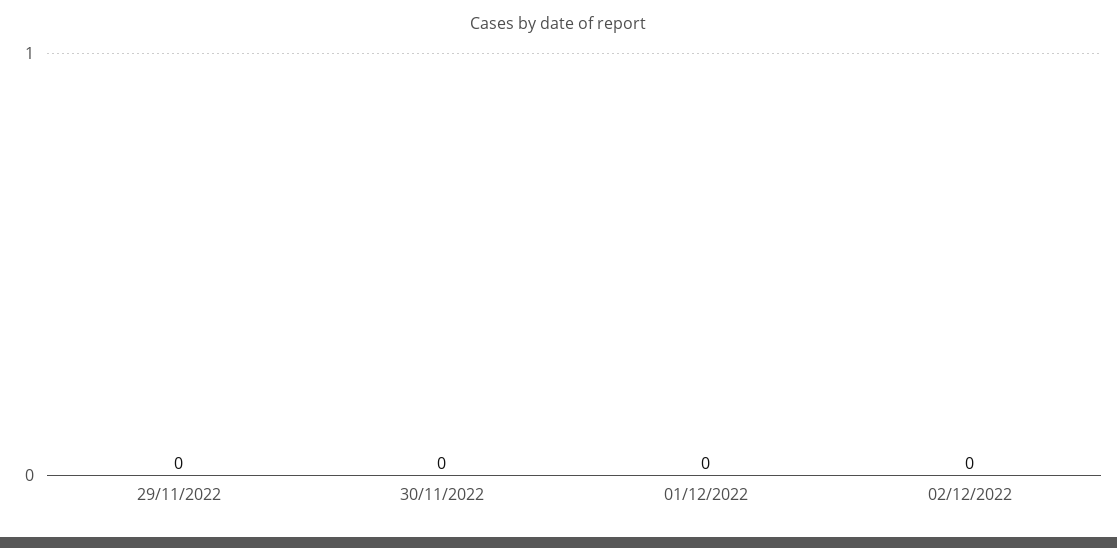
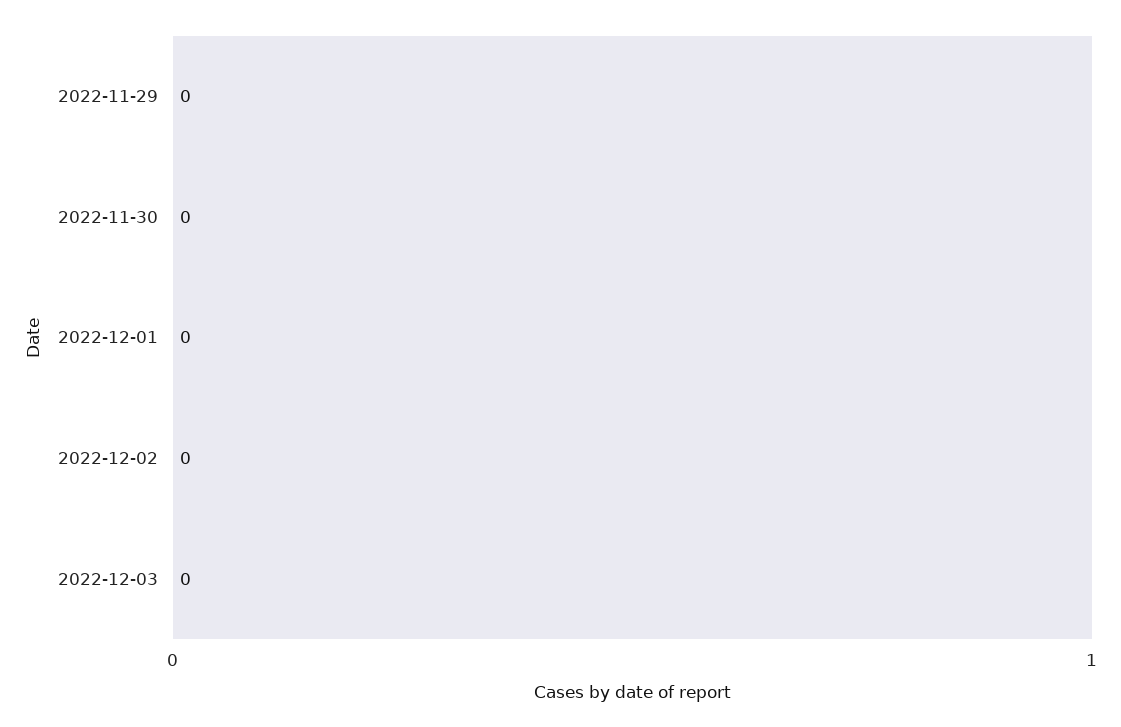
2022-12-03: none -> 0

